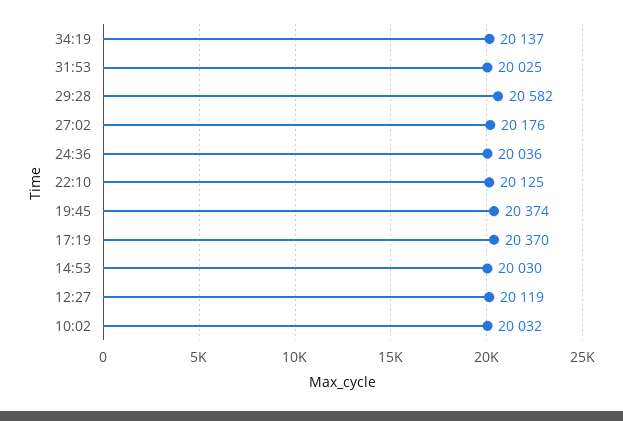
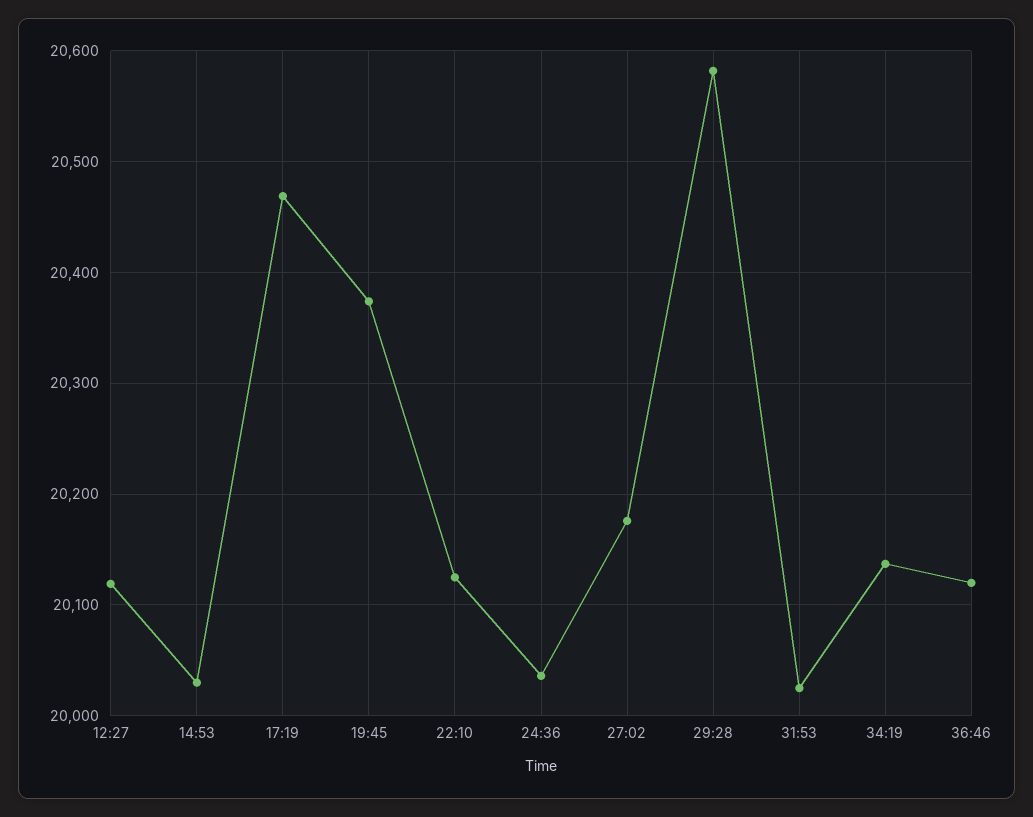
17:19: 20370 -> 20470
10:02: 20032 -> none
36:46: none -> 20120

